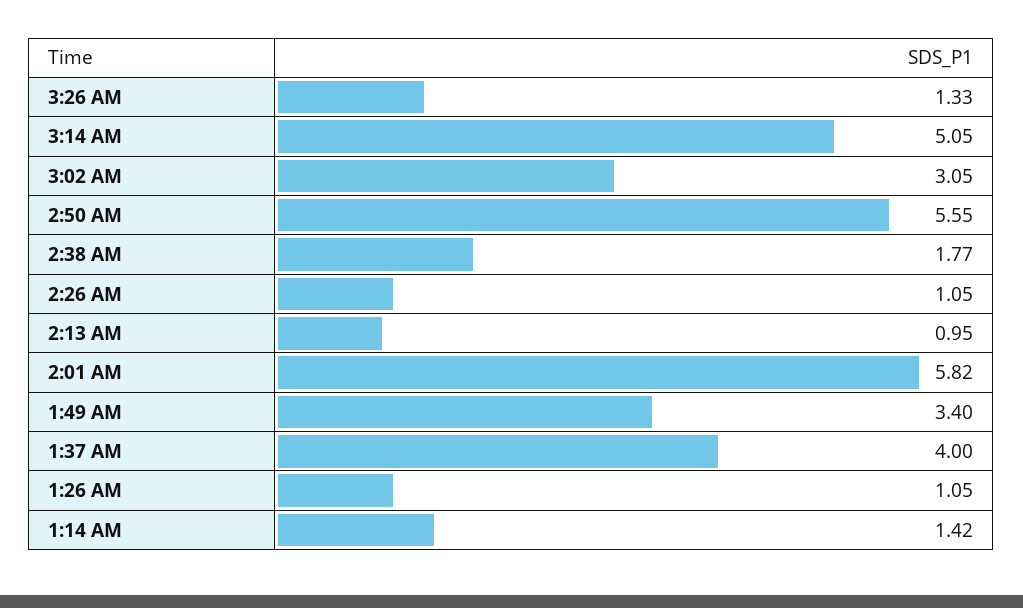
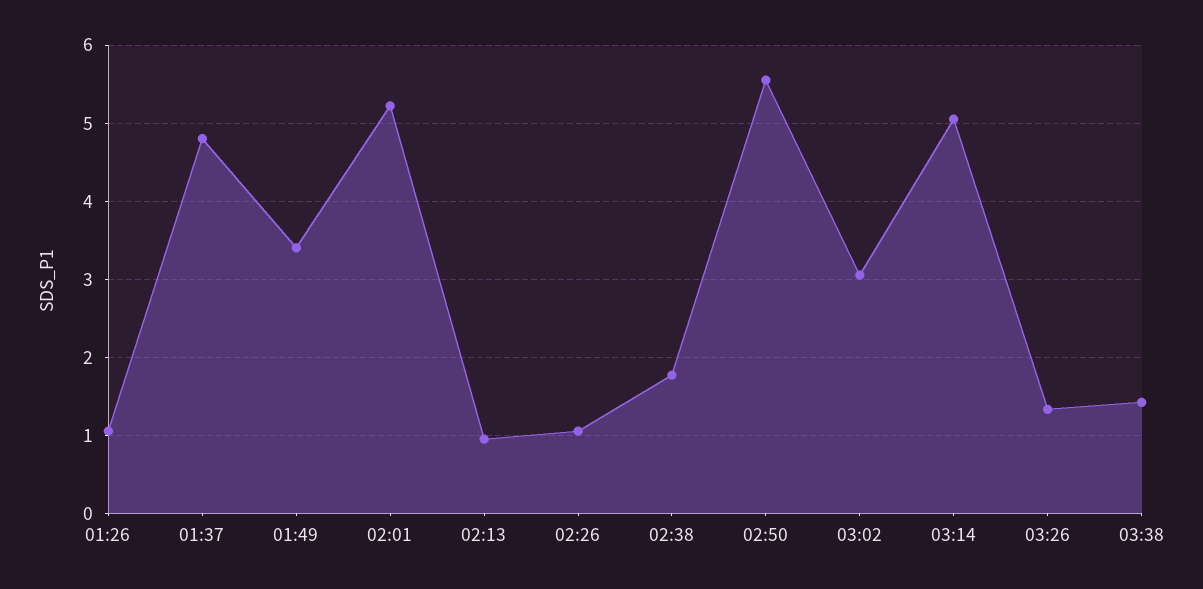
2:01 AM: 5.82 -> 5.2
1:37 AM: 4 -> 4.8
1:14 AM: 1.42 -> none
03:38: none -> 1.4

